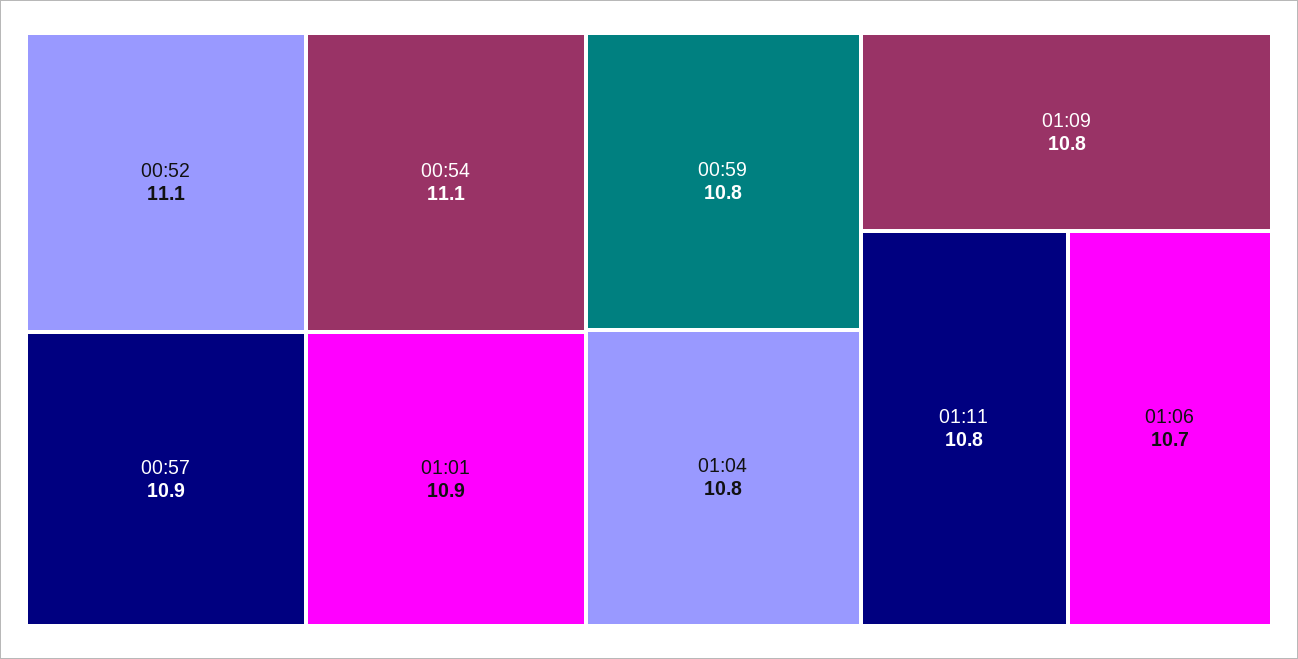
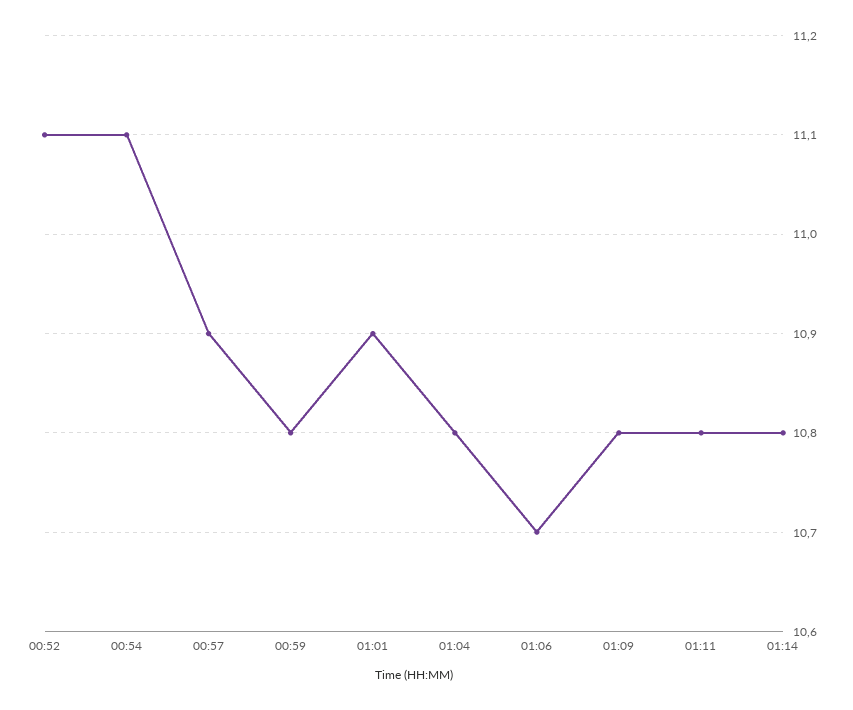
01:14: none -> 10.8

